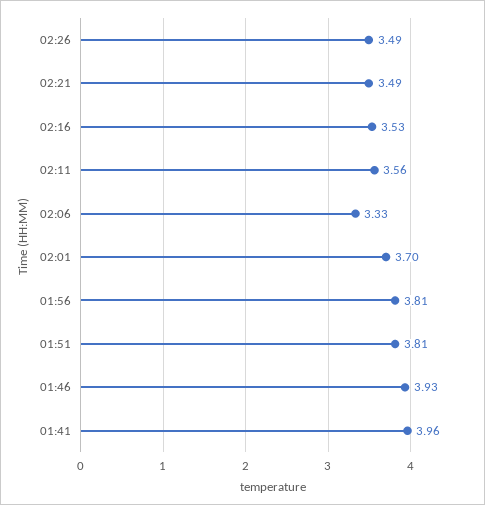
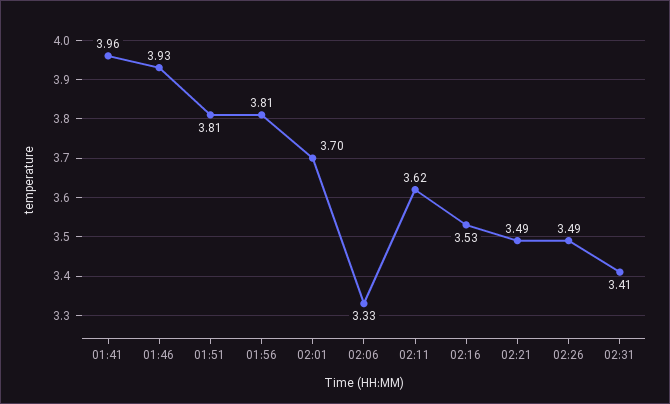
02:11: 3.56 -> 3.62
02:31: none -> 3.41

